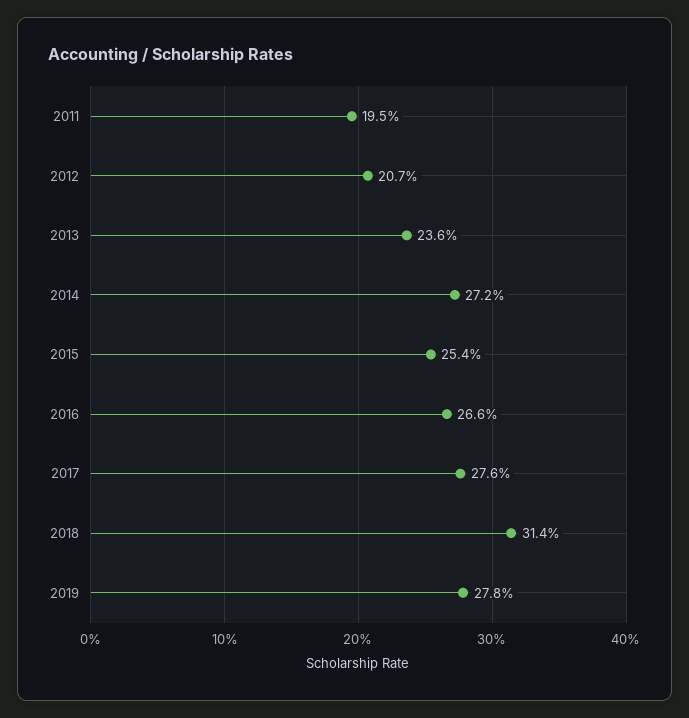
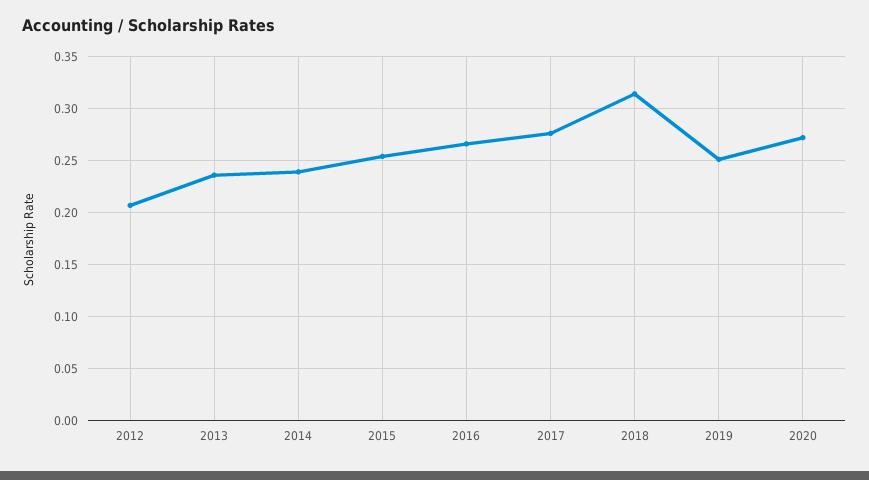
2011: 0.195 -> none
2014: 0.272 -> 0.24
2019: 0.278 -> 0.25
2020: none -> 0.27

